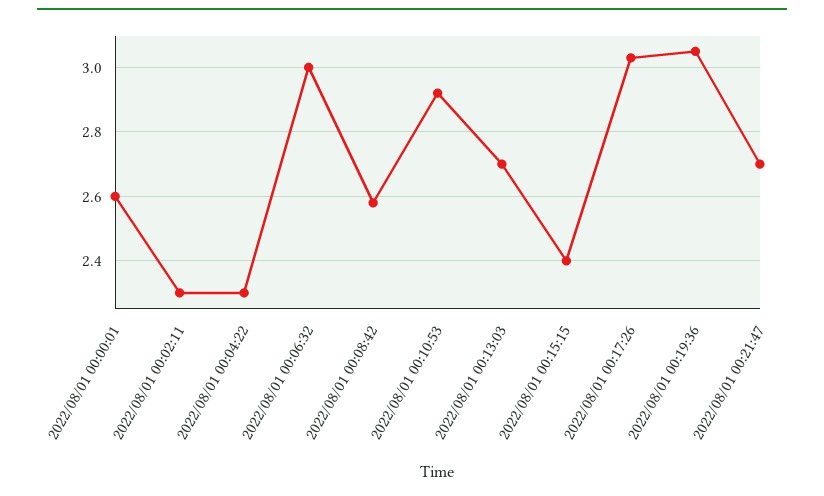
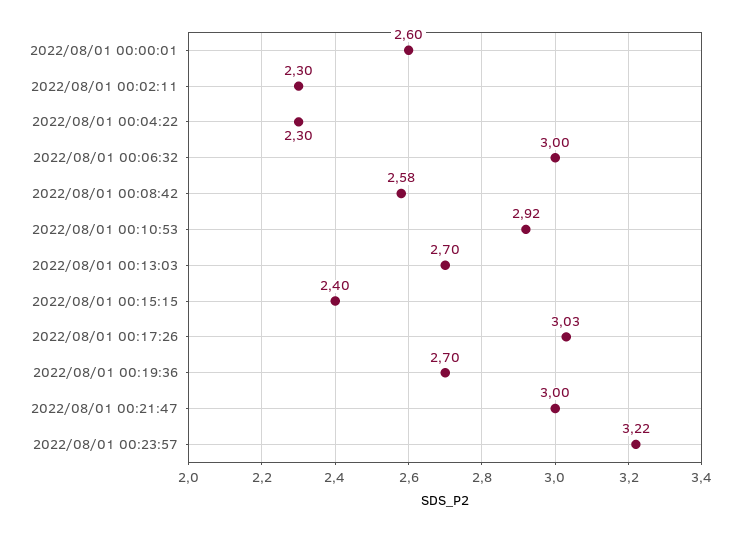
2022/08/01 00:19:36: 3.05 -> 2.7
2022/08/01 00:21:47: 2.7 -> 3
2022/08/01 00:23:57: none -> 3.22

